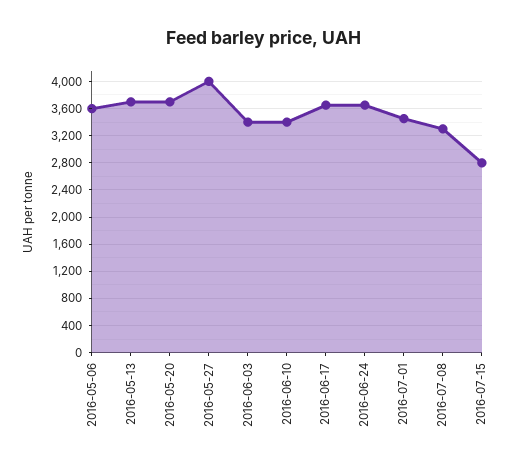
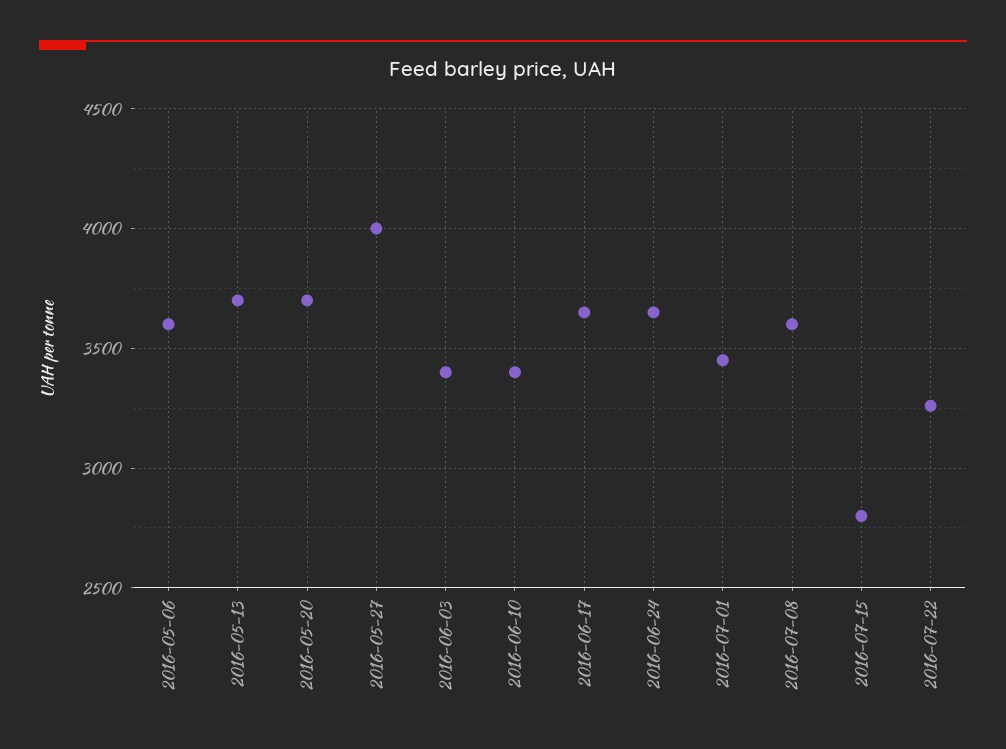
2016-07-08: 3300 -> 3600
2016-07-22: none -> 3250

